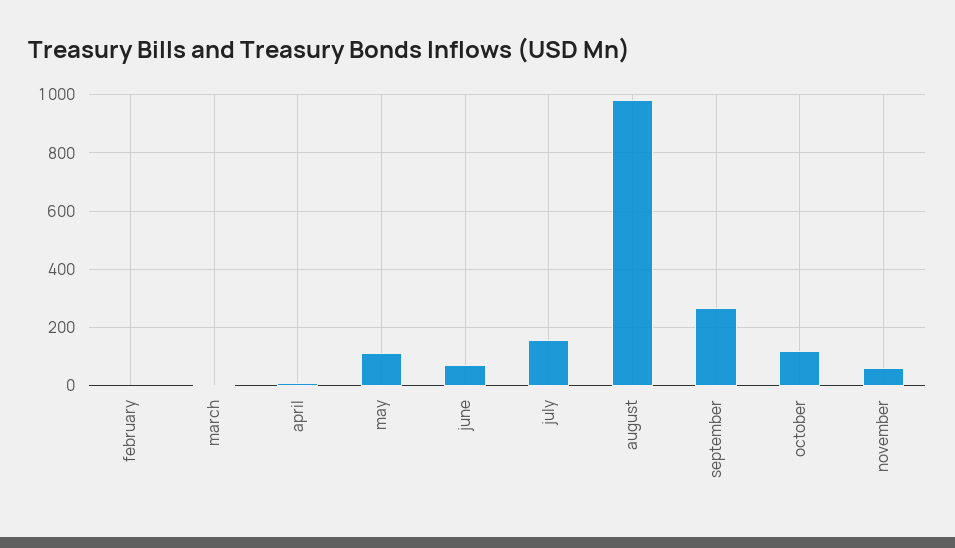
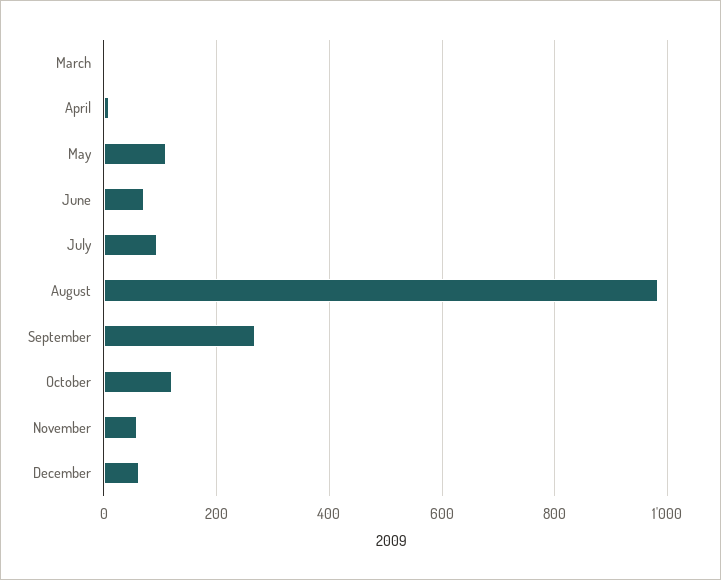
february: 0 -> none
july: 150 -> 100
December: none -> 60

